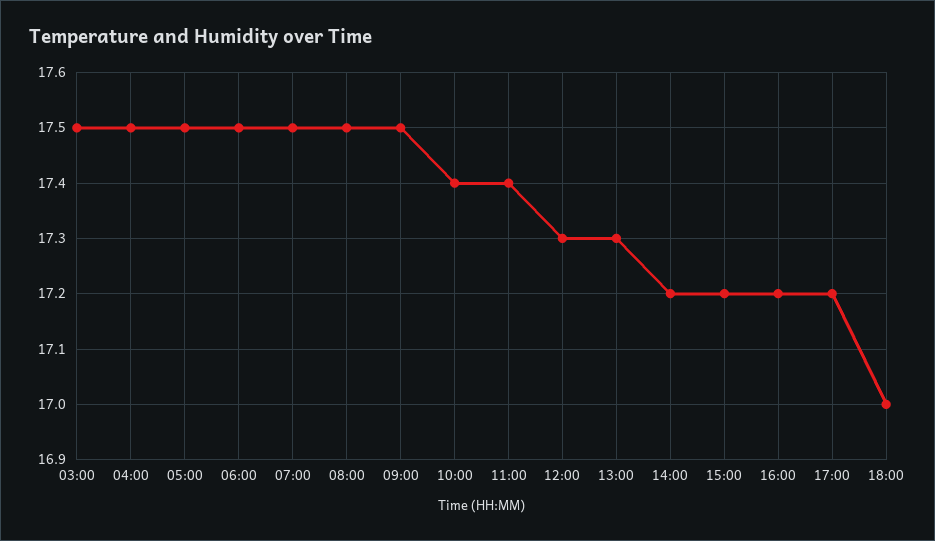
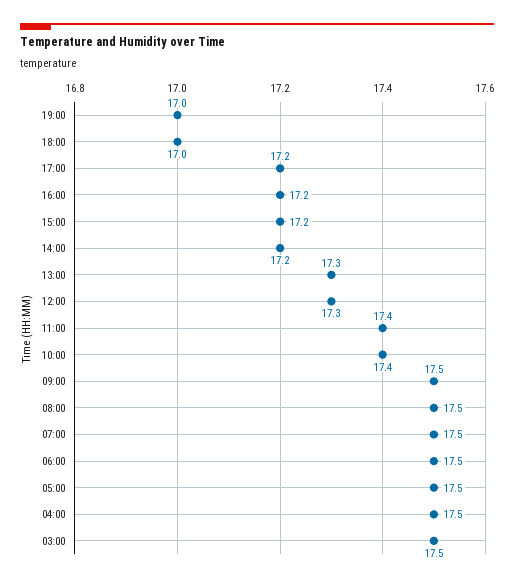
19:00: none -> 17

